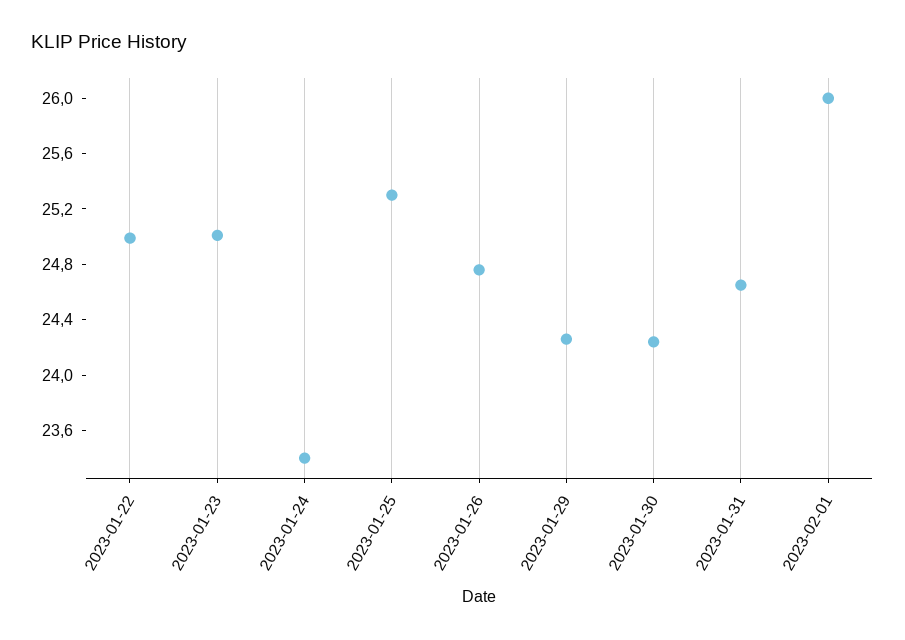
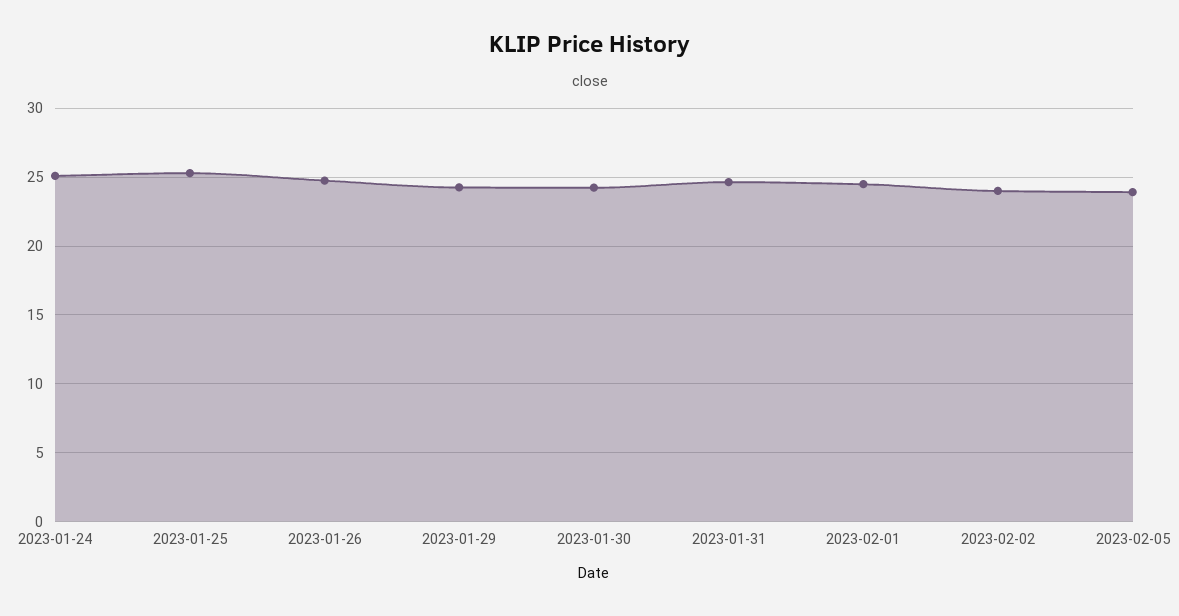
2023-01-22: 25 -> none
2023-01-23: 25 -> none
2023-01-24: 23.4 -> 25
2023-02-01: 26 -> 24.5
2023-02-02: none -> 24
2023-02-05: none -> 24

